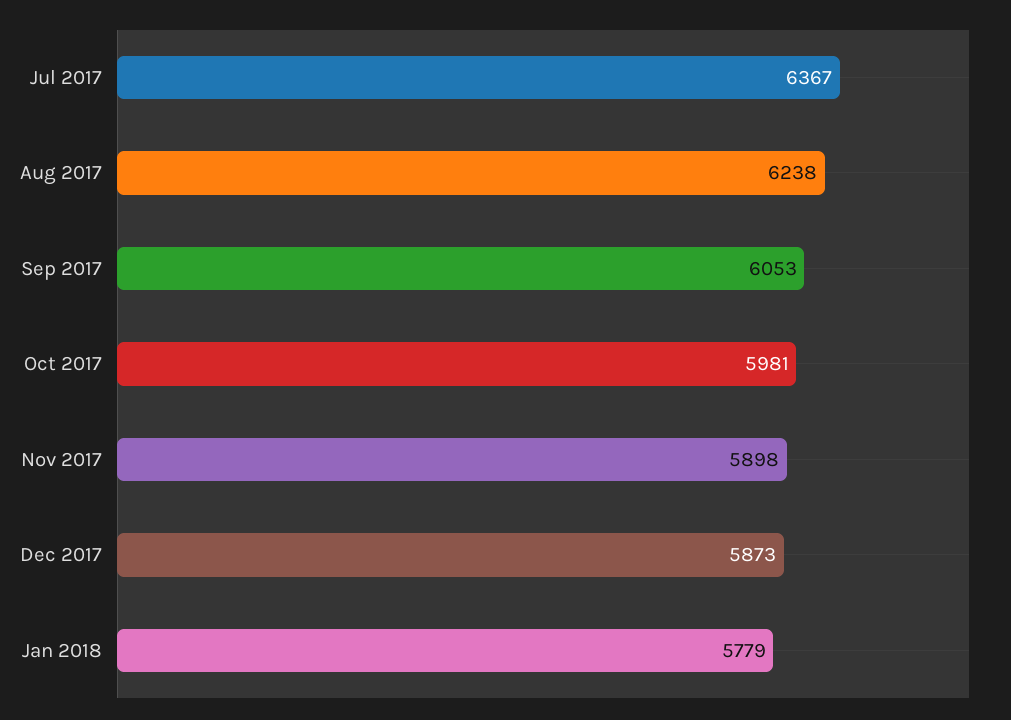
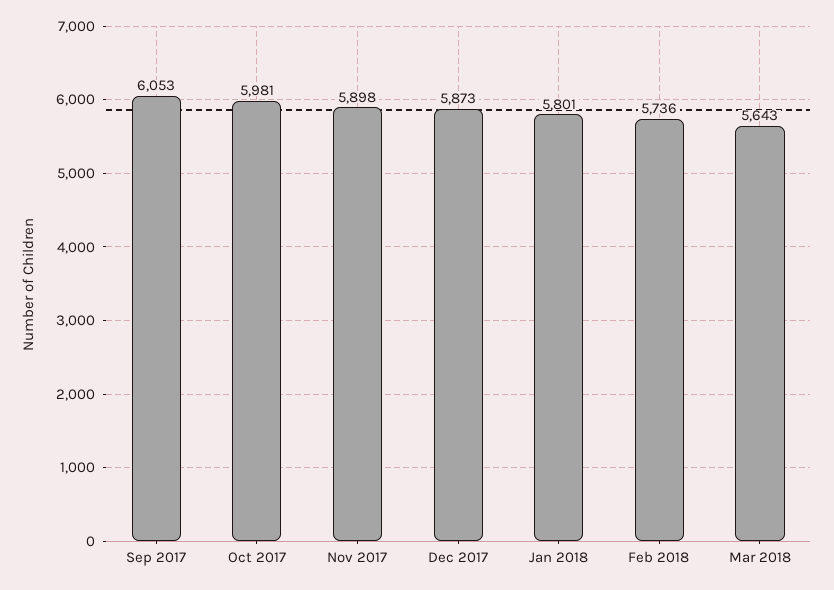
Jul 2017: 6367 -> none
Aug 2017: 6238 -> none
Jan 2018: 5779 -> 5801
Feb 2018: none -> 5736
Mar 2018: none -> 5643

